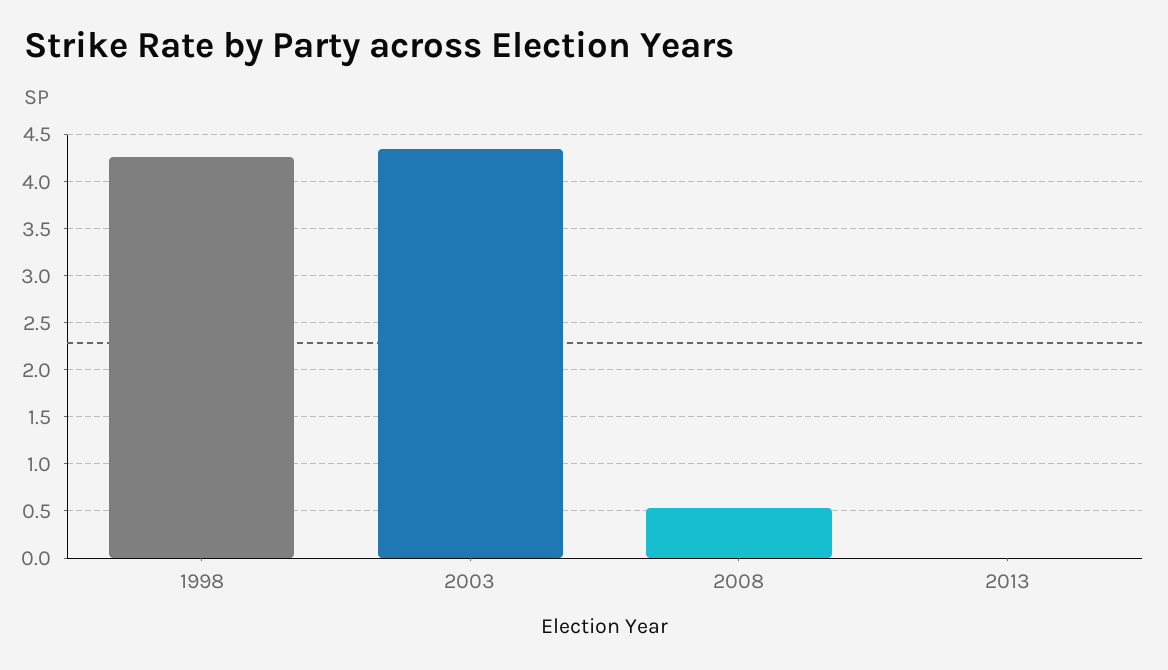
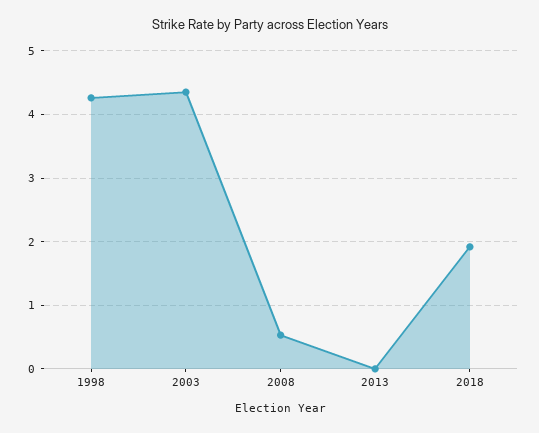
2018: none -> 1.9

